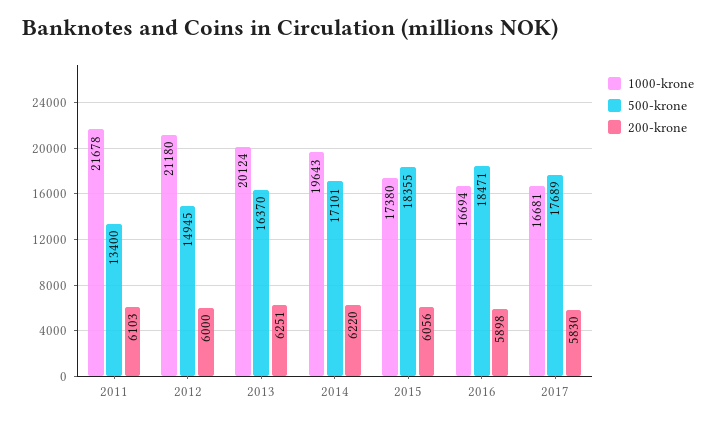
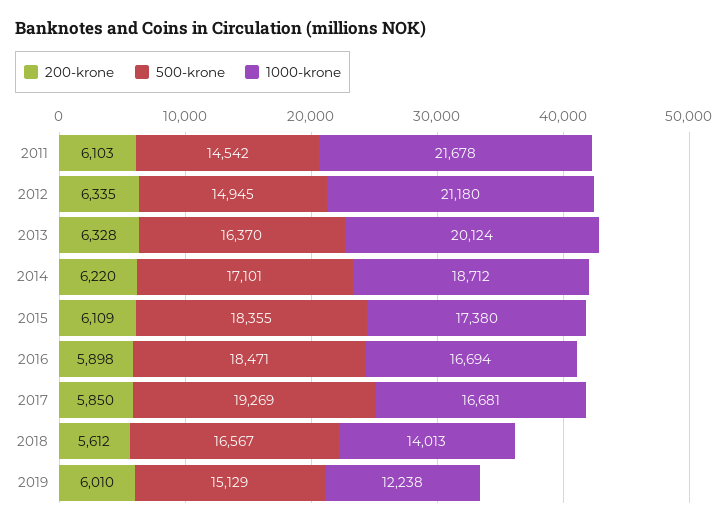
500-krone, 2011: 13400 -> 14542
200-krone, 2012: 6000 -> 6335
200-krone, 2013: 6251 -> 6328
1000-krone, 2014: 19643 -> 18712
200-krone, 2015: 6056 -> 6109
500-krone, 2017: 17689 -> 19269
200-krone, 2017: 5830 -> 5850
200-krone, 2018: none -> 5612
500-krone, 2018: none -> 16567
1000-krone, 2018: none -> 14013
200-krone, 2019: none -> 6010
500-krone, 2019: none -> 15129
1000-krone, 2019: none -> 12238

